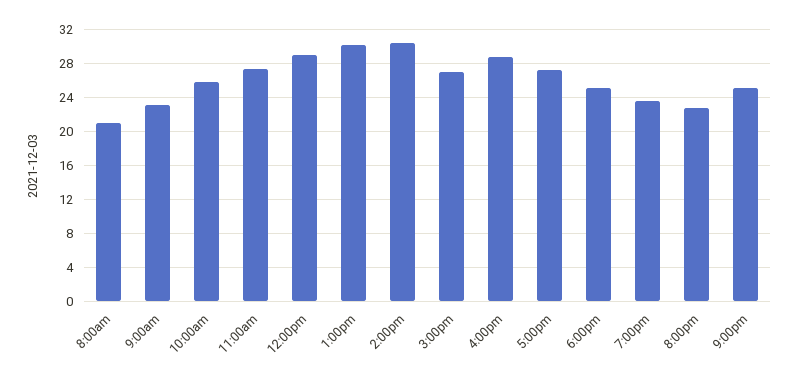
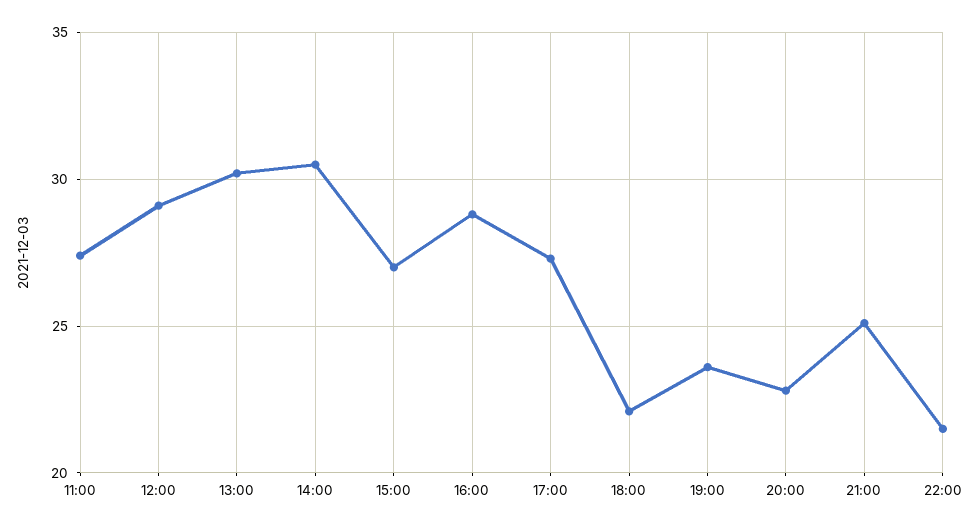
8:00am: 21 -> none
9:00am: 23 -> none
10:00am: 26 -> none
6:00pm: 25 -> 22
22:00: none -> 21.5

